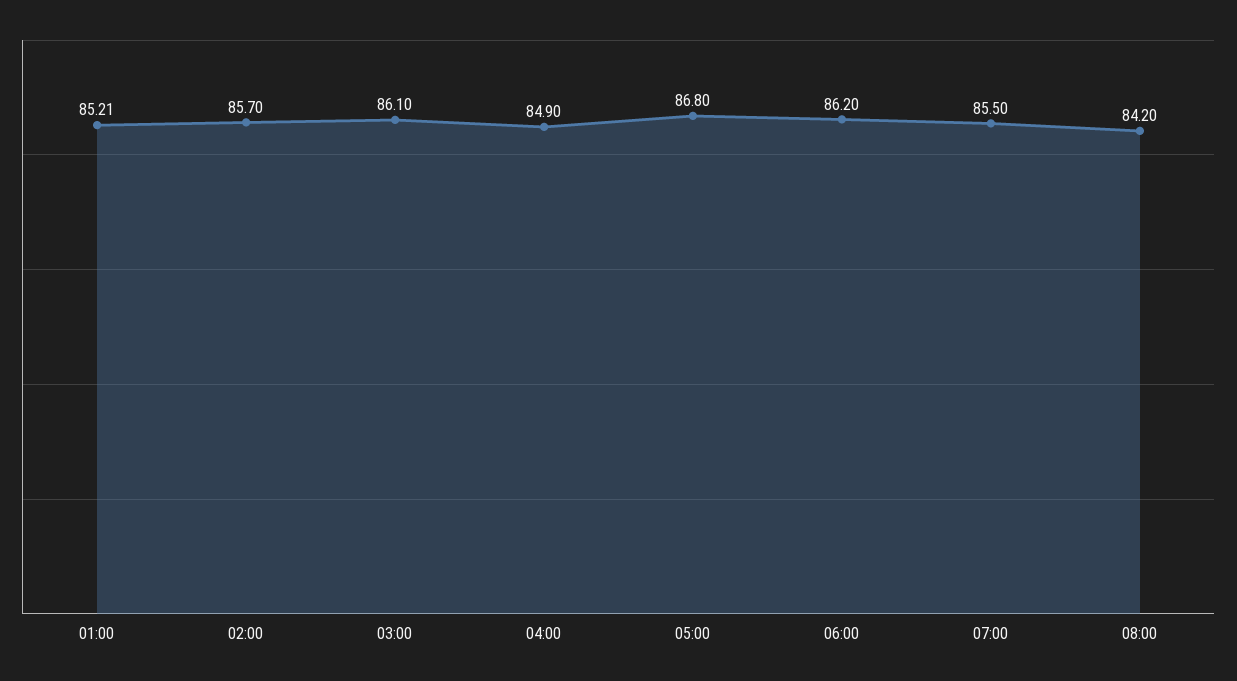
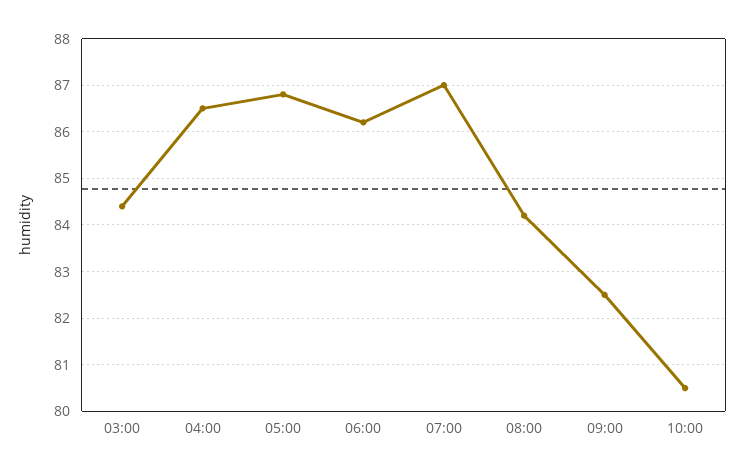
01:00: 85.21 -> none
02:00: 85.7 -> none
03:00: 86.1 -> 84.5
04:00: 84.9 -> 86.5
07:00: 85.5 -> 87
09:00: none -> 82.5
10:00: none -> 80.5

